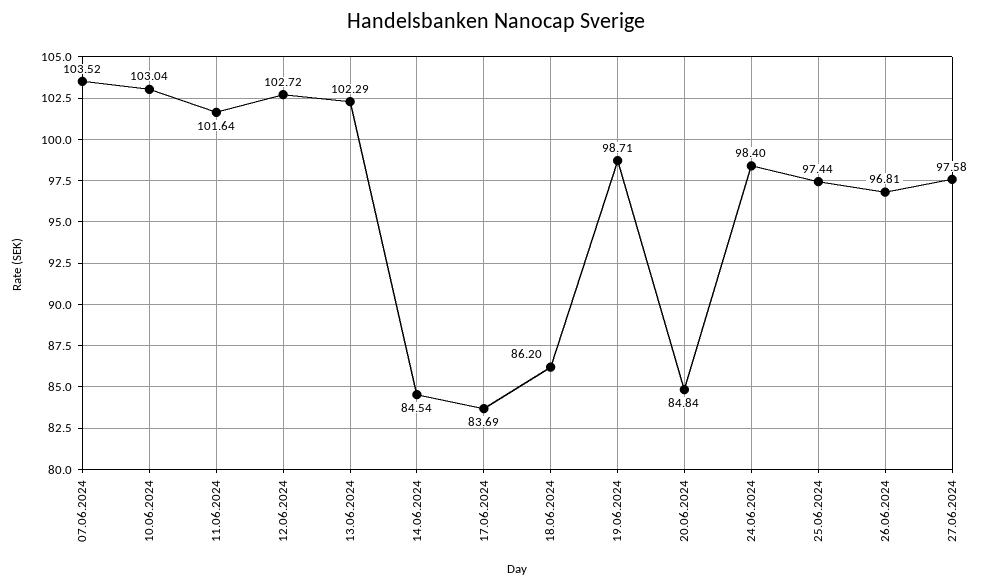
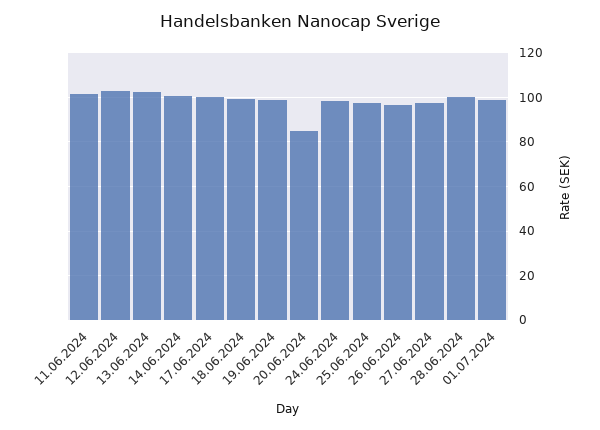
07.06.2024: 103.52 -> none
10.06.2024: 103.04 -> none
14.06.2024: 84.54 -> 100
17.06.2024: 83.69 -> 100
18.06.2024: 86.2 -> 100
28.06.2024: none -> 100
01.07.2024: none -> 100

